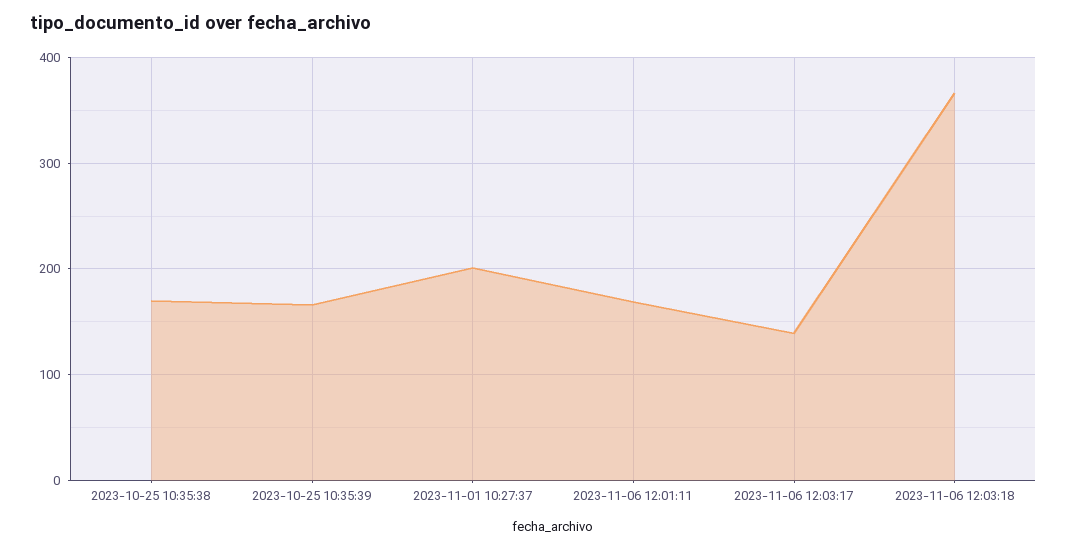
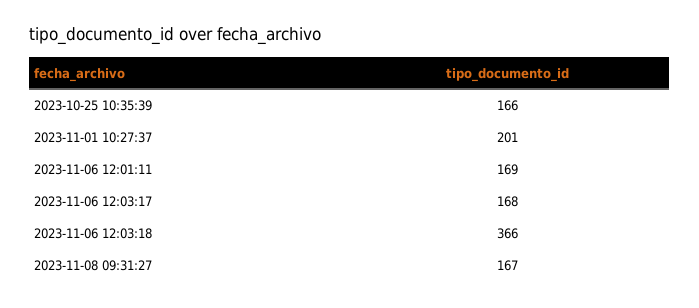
2023-10-25 10:35:38: 170 -> none
2023-11-06 12:03:17: 140 -> 168
2023-11-08 09:31:27: none -> 167

